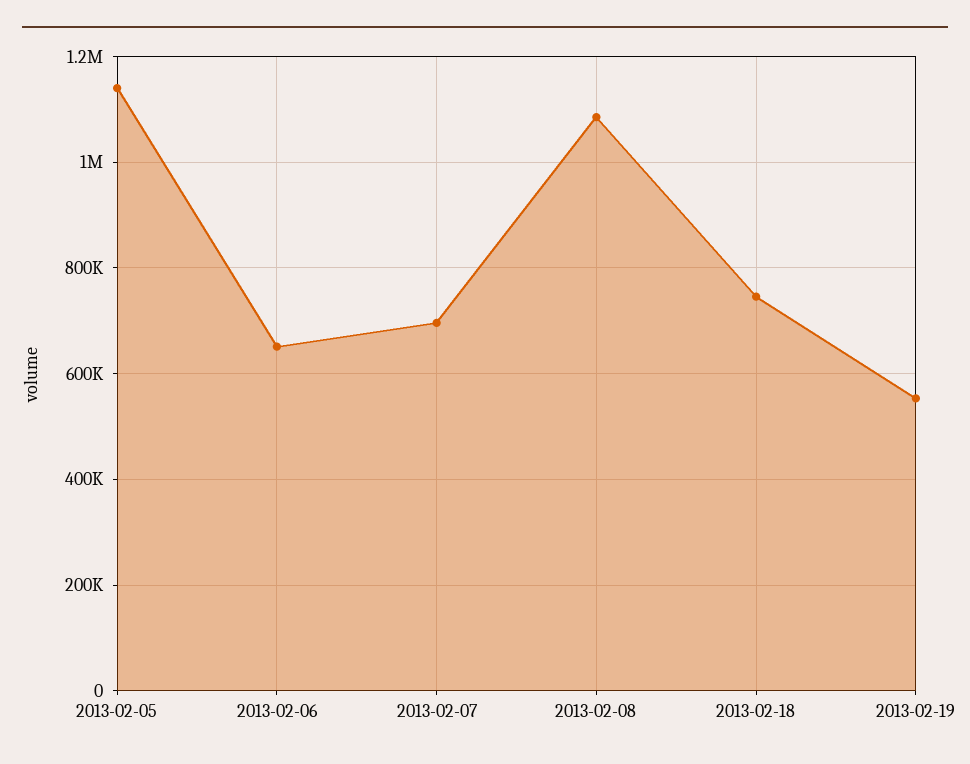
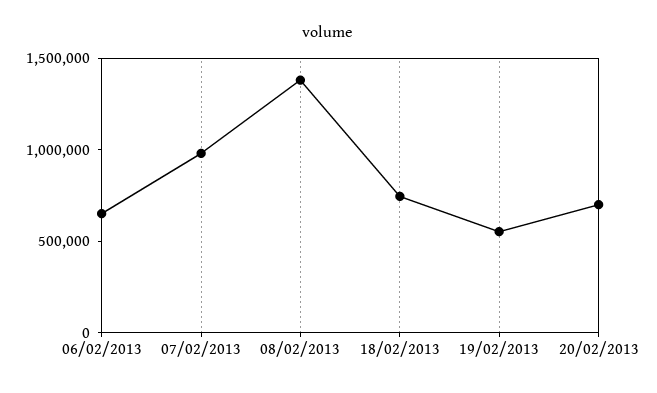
2013-02-05: 1140000 -> none
2013-02-07: 700000 -> 1000000
2013-02-08: 1080000 -> 1400000
20/02/2013: none -> 700000

